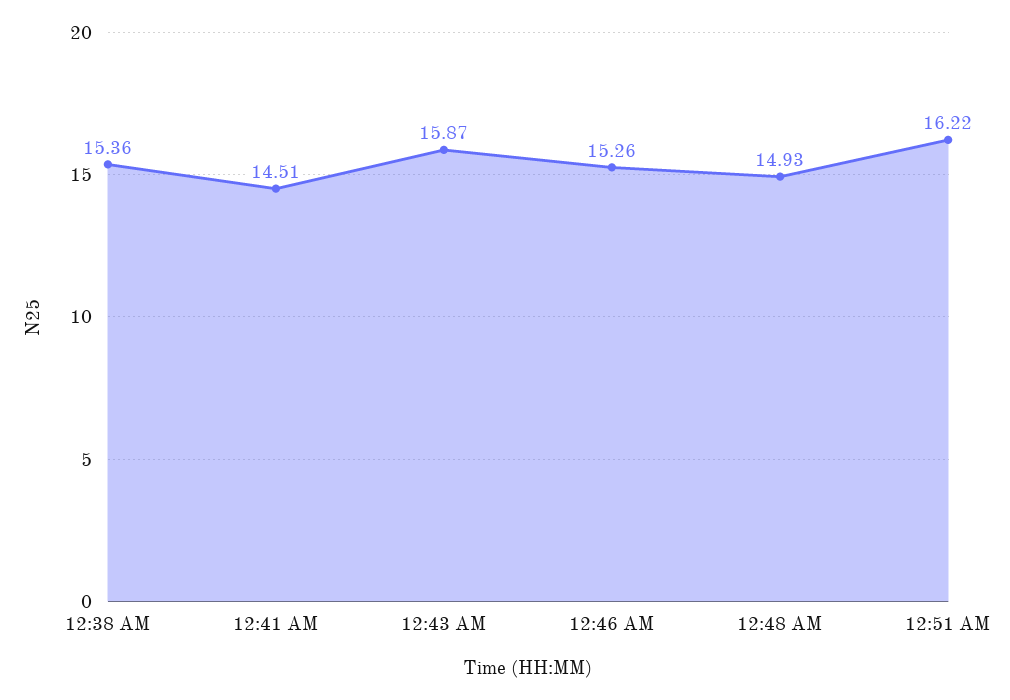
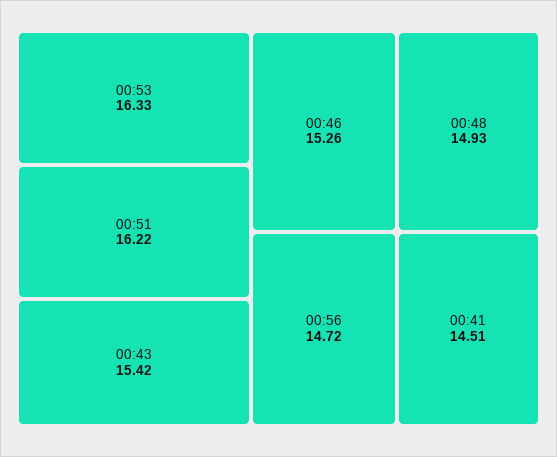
12:38 AM: 15.36 -> none
12:43 AM: 15.87 -> 15.42
00:53: none -> 16.33
00:56: none -> 14.72

